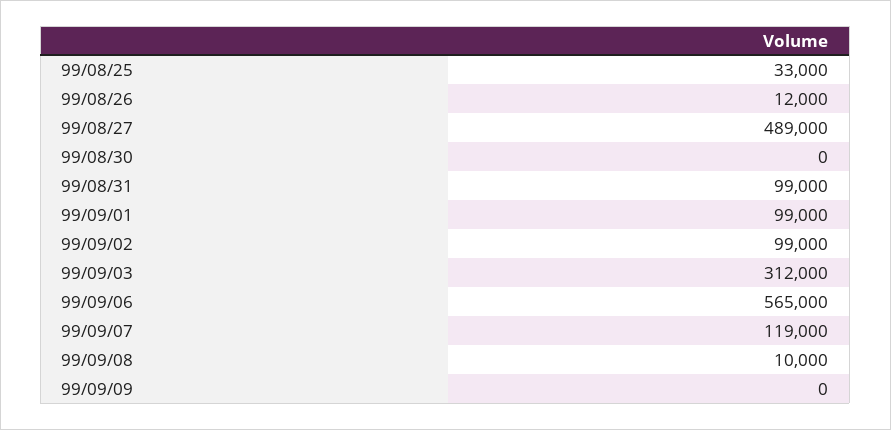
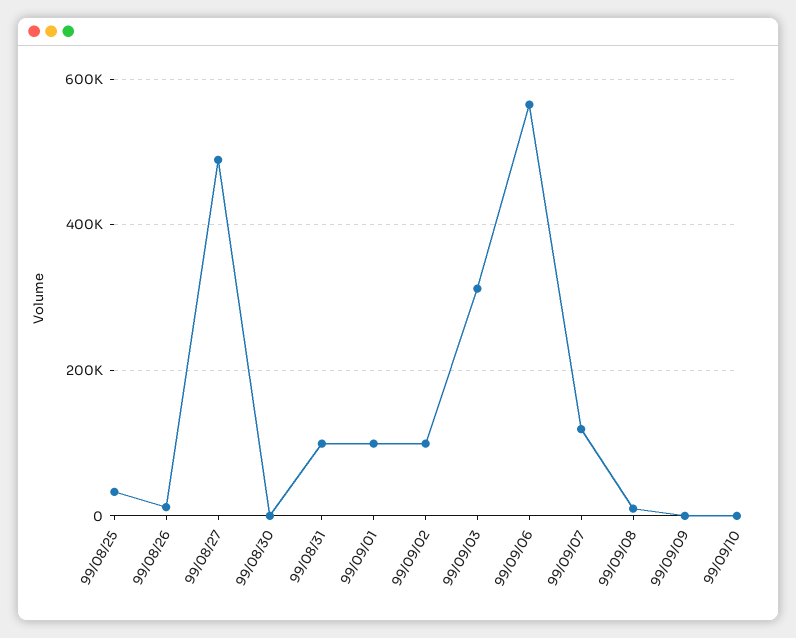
99/09/10: none -> 0

